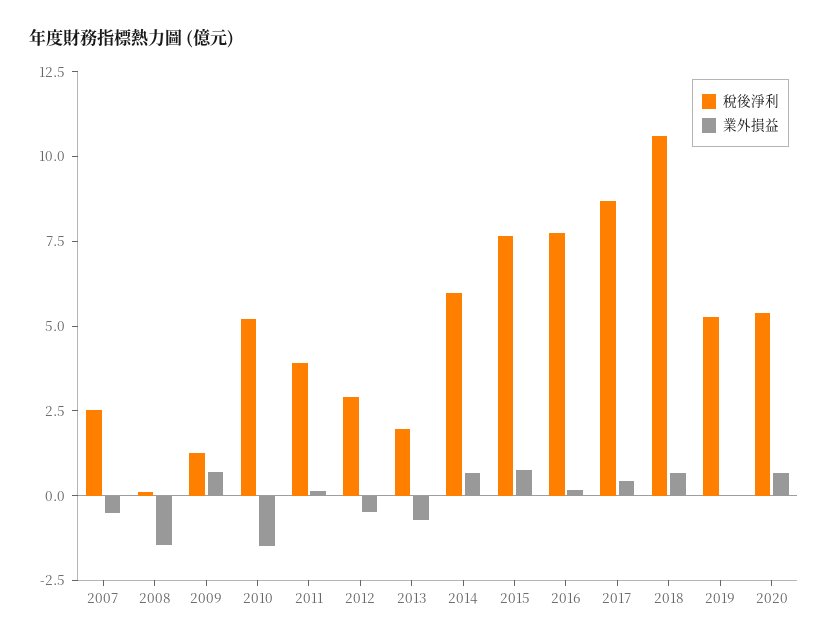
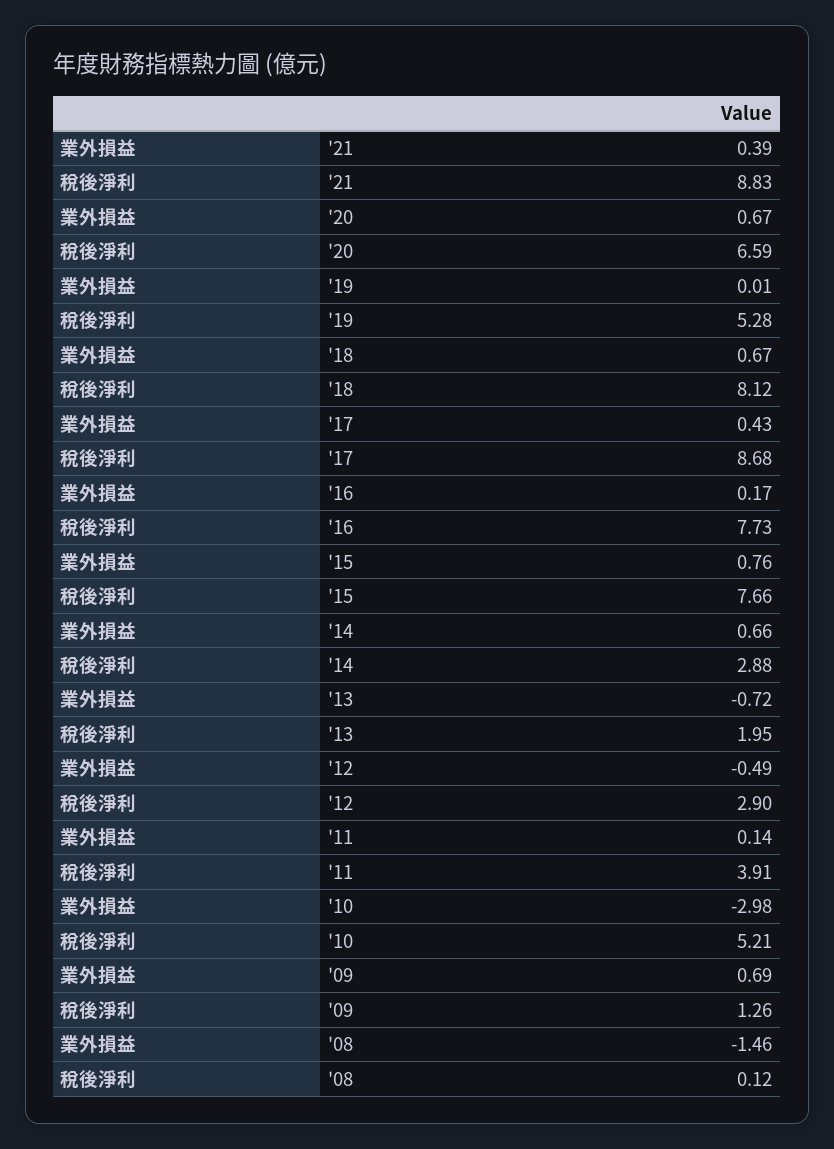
稅後淨利, 2007: 2.5 -> none
業外損益, 2007: -0.5 -> none
業外損益, 2010: -1.5 -> -2.98
稅後淨利, 2014: 6 -> 2.88
稅後淨利, 2018: 10.5 -> 8.12
稅後淨利, 2020: 5.5 -> 6.59
業外損益, '21: none -> 0.39
稅後淨利, '21: none -> 8.83

